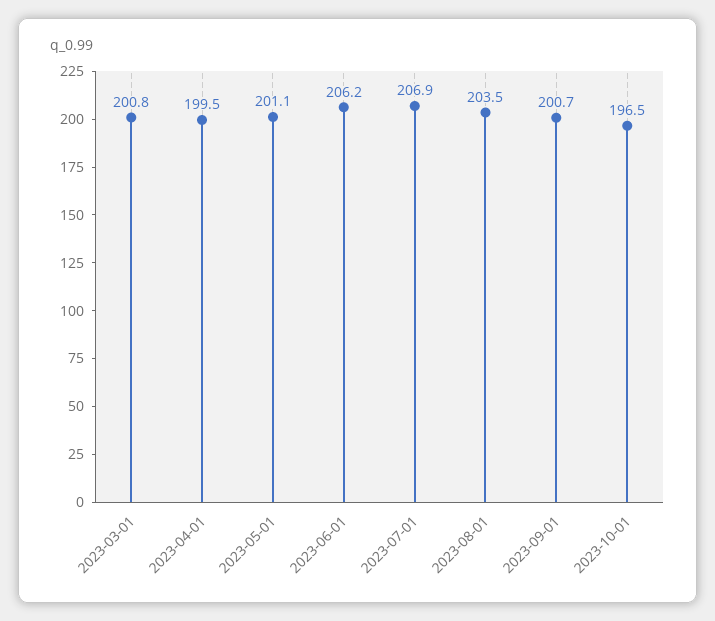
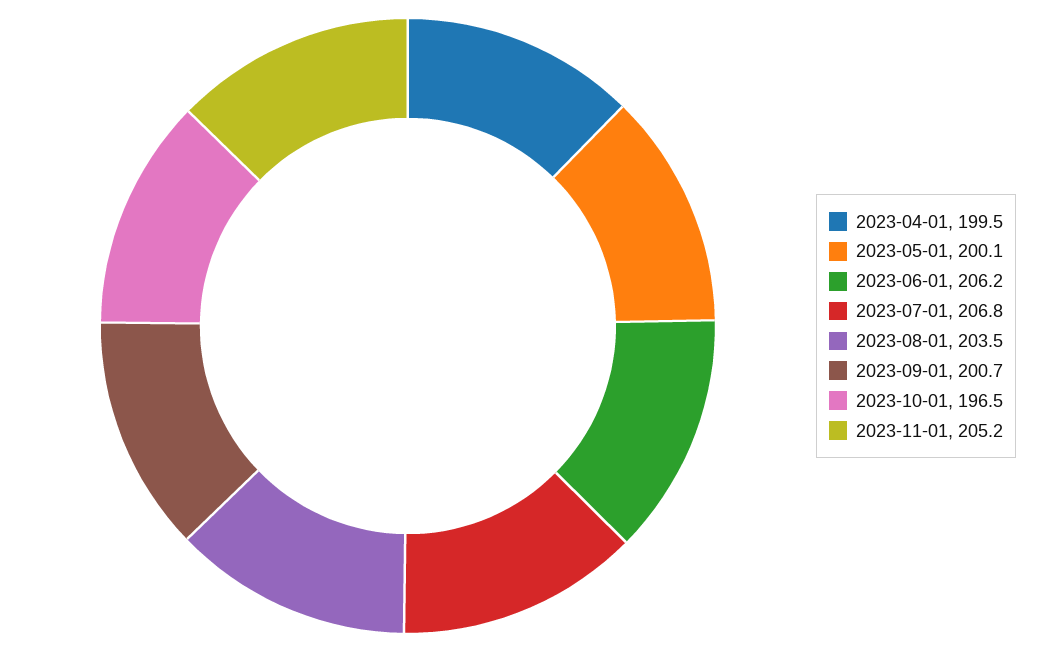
2023-03-01: 200.8 -> none
2023-05-01: 201.1 -> 200.1
2023-07-01: 206.9 -> 206.8
2023-11-01: none -> 205.2

